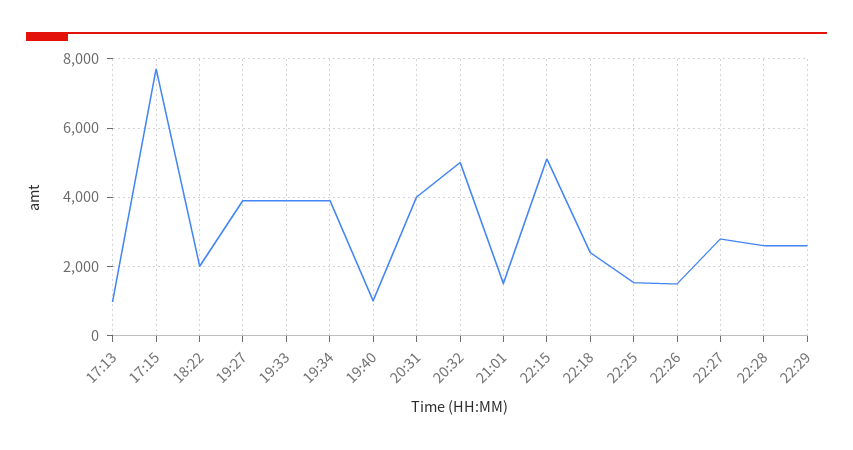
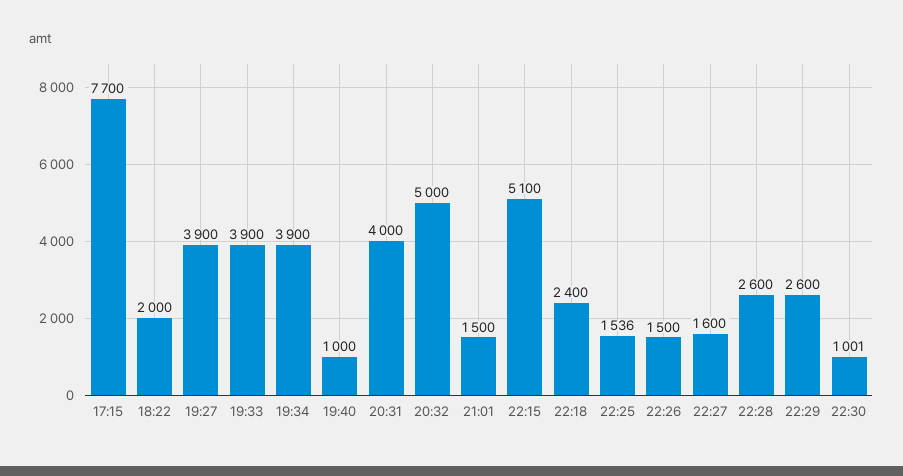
17:13: 1000 -> none
22:27: 2800 -> 1600
22:30: none -> 1001

